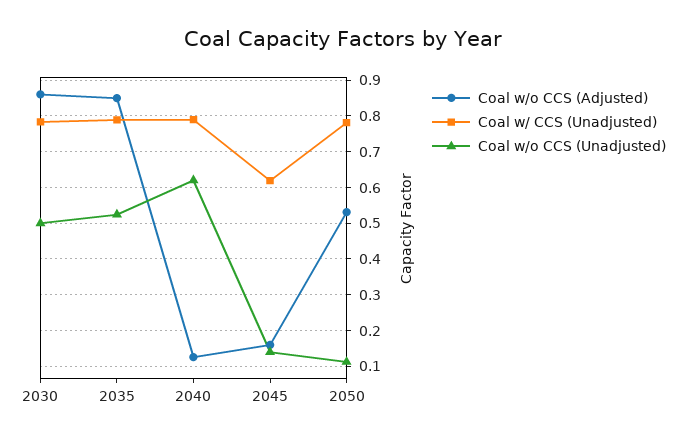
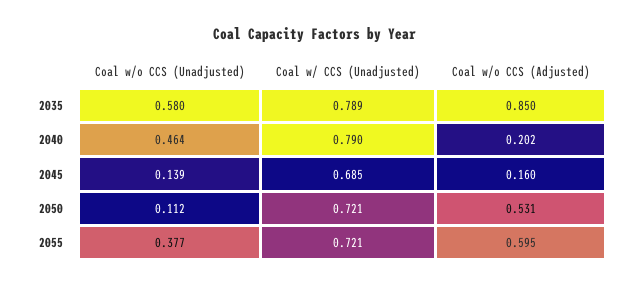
Coal w/o CCS (Adjusted), 2030: 0.86 -> none
Coal w/ CCS (Unadjusted), 2030: 0.78 -> none
Coal w/o CCS (Unadjusted), 2030: 0.5 -> none
Coal w/o CCS (Unadjusted), 2035: 0.52 -> 0.58
Coal w/o CCS (Adjusted), 2040: 0.12 -> 0.202
Coal w/o CCS (Unadjusted), 2040: 0.62 -> 0.464
Coal w/ CCS (Unadjusted), 2045: 0.62 -> 0.685
Coal w/ CCS (Unadjusted), 2050: 0.78 -> 0.721
Coal w/o CCS (Unadjusted), 2055: none -> 0.377
Coal w/ CCS (Unadjusted), 2055: none -> 0.721
Coal w/o CCS (Adjusted), 2055: none -> 0.595

